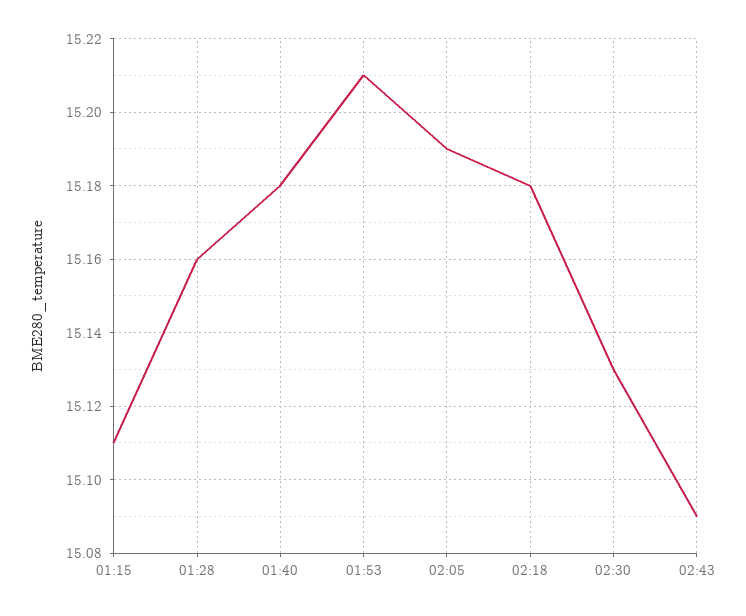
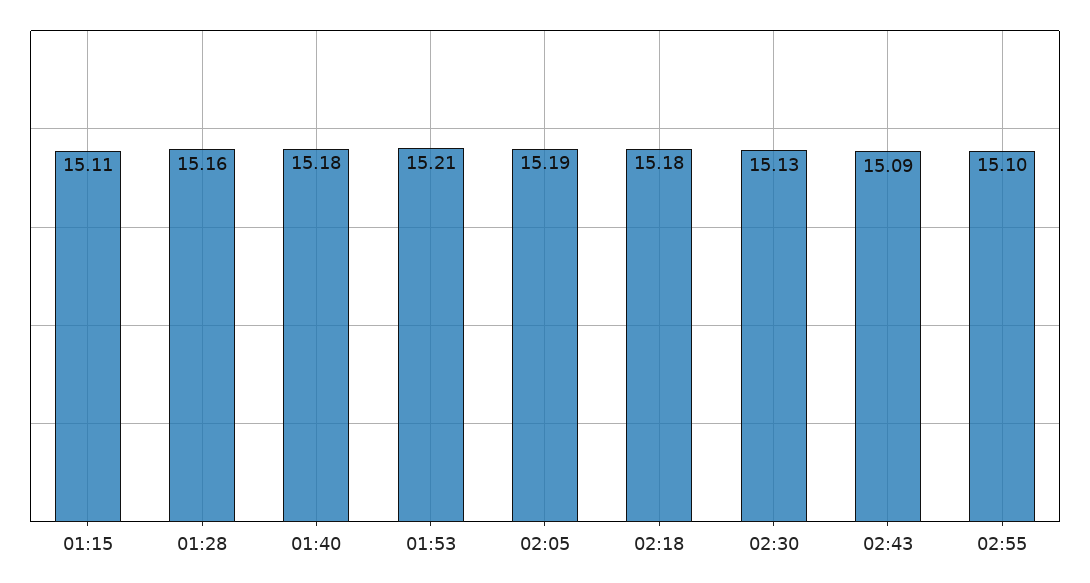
02:55: none -> 15.1

